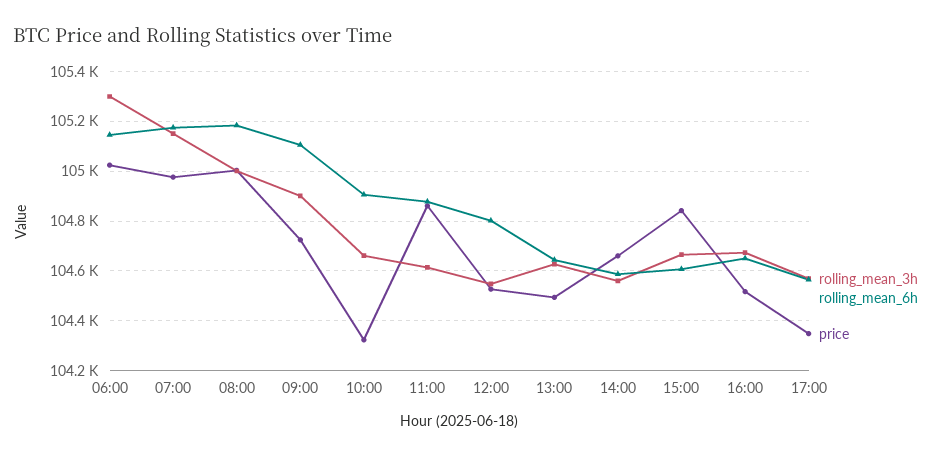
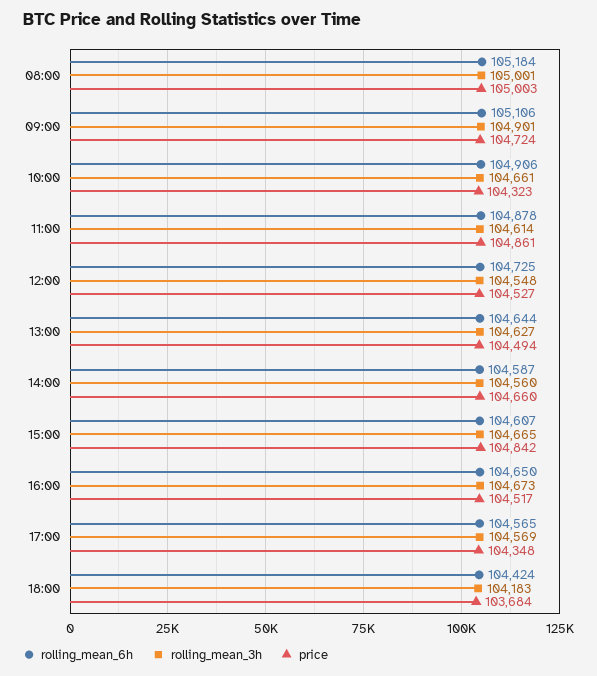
rolling_mean_3h, 06:00: 105300 -> none
rolling_mean_6h, 06:00: 105150 -> none
price, 06:00: 105025 -> none
rolling_mean_3h, 07:00: 105150 -> none
rolling_mean_6h, 07:00: 105175 -> none
price, 07:00: 104975 -> none
rolling_mean_6h, 12:00: 104800 -> 104725
rolling_mean_6h, 18:00: none -> 104424
rolling_mean_3h, 18:00: none -> 104183
price, 18:00: none -> 103684

